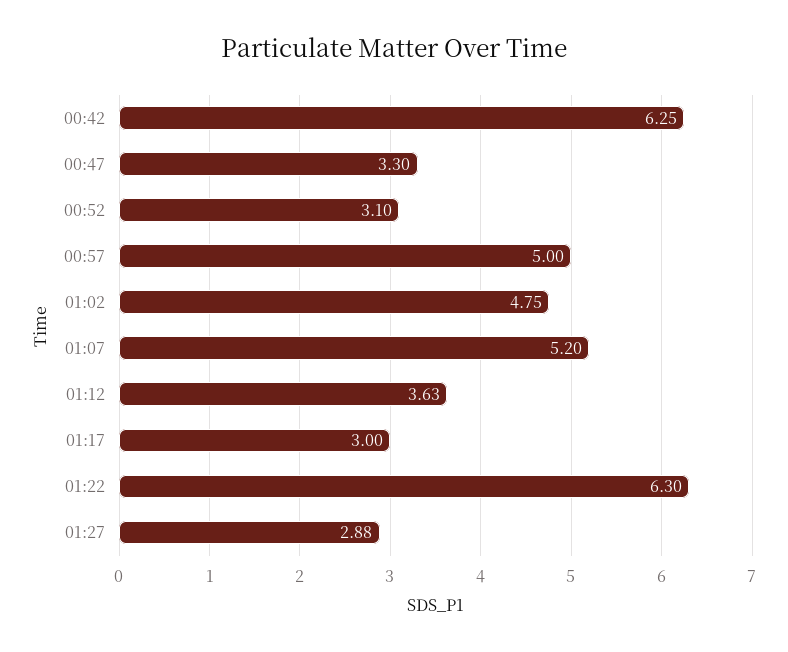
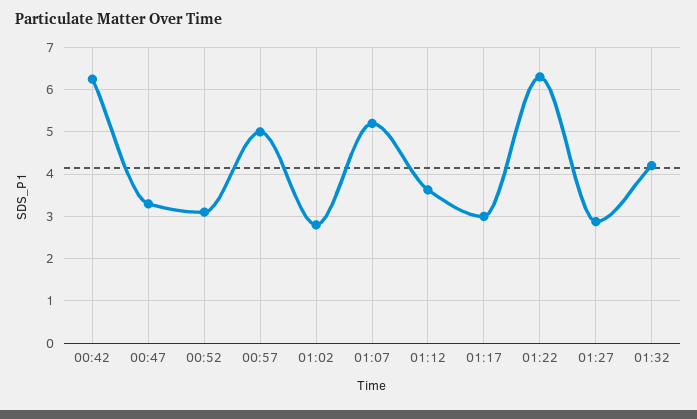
01:02: 4.75 -> 2.8
01:32: none -> 4.2

